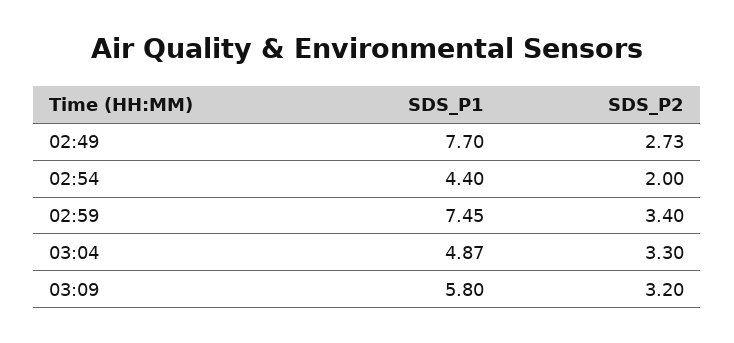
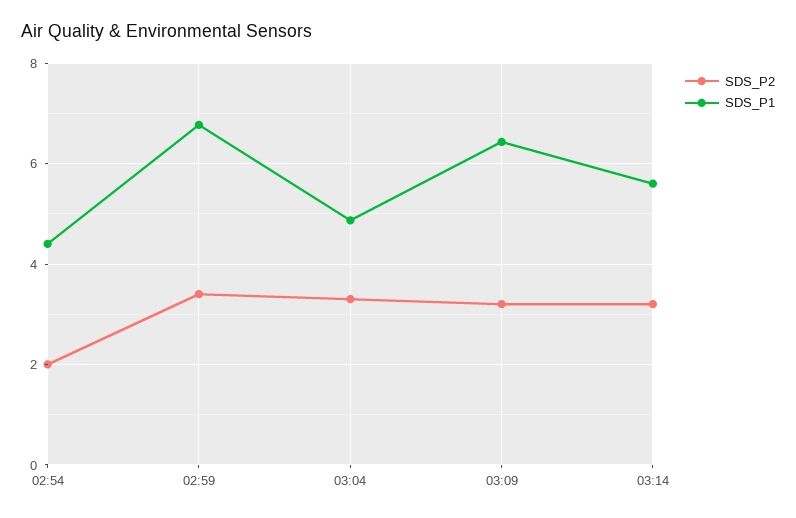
SDS_P1, 02:49: 7.7 -> none
SDS_P2, 02:49: 2.73 -> none
SDS_P1, 02:59: 7.45 -> 6.8
SDS_P1, 03:09: 5.8 -> 6.4
SDS_P2, 03:14: none -> 3.2
SDS_P1, 03:14: none -> 5.6

